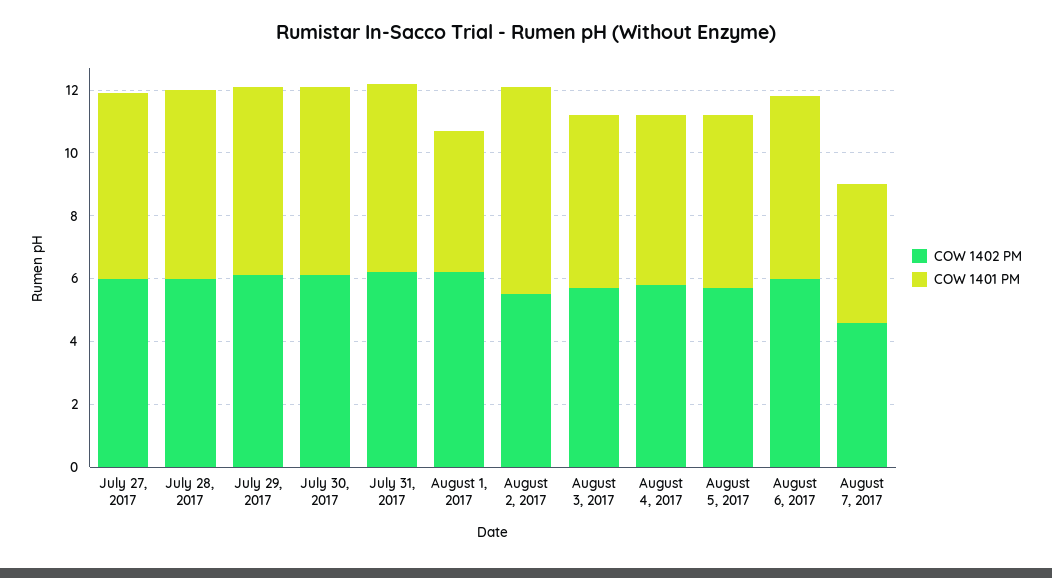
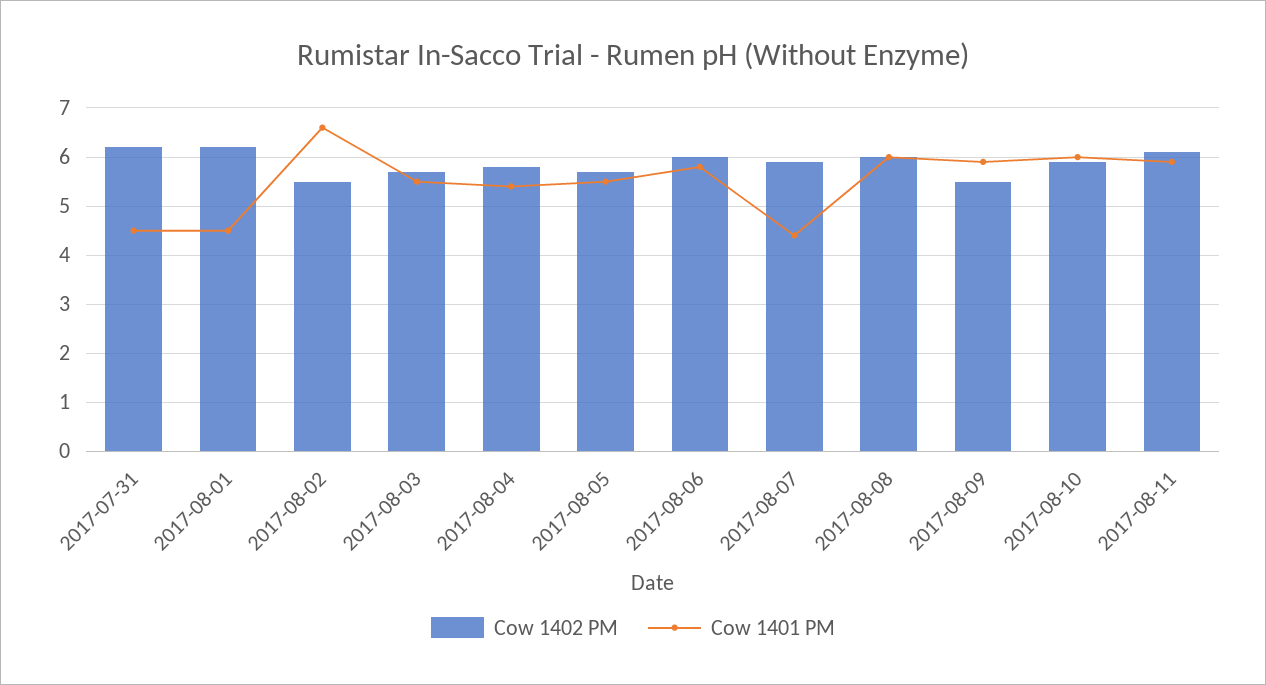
COW 1402 PM, July 27, 2017: 6 -> none
COW 1401 PM, July 27, 2017: 6 -> none
COW 1402 PM, July 28, 2017: 6 -> none
COW 1401 PM, July 28, 2017: 6 -> none
COW 1402 PM, July 29, 2017: 6 -> none
COW 1401 PM, July 29, 2017: 6 -> none
COW 1402 PM, July 30, 2017: 6 -> none
COW 1401 PM, July 30, 2017: 6 -> none
COW 1401 PM, July 31, 2017: 6 -> 4.5
COW 1402 PM, August 7, 2017: 4.5 -> 6
COW 1402 PM, 2017-08-08: none -> 6
COW 1401 PM, 2017-08-08: none -> 6
COW 1402 PM, 2017-08-09: none -> 5.5
COW 1401 PM, 2017-08-09: none -> 6
COW 1402 PM, 2017-08-10: none -> 6
COW 1401 PM, 2017-08-10: none -> 6
COW 1402 PM, 2017-08-11: none -> 6
COW 1401 PM, 2017-08-11: none -> 6

